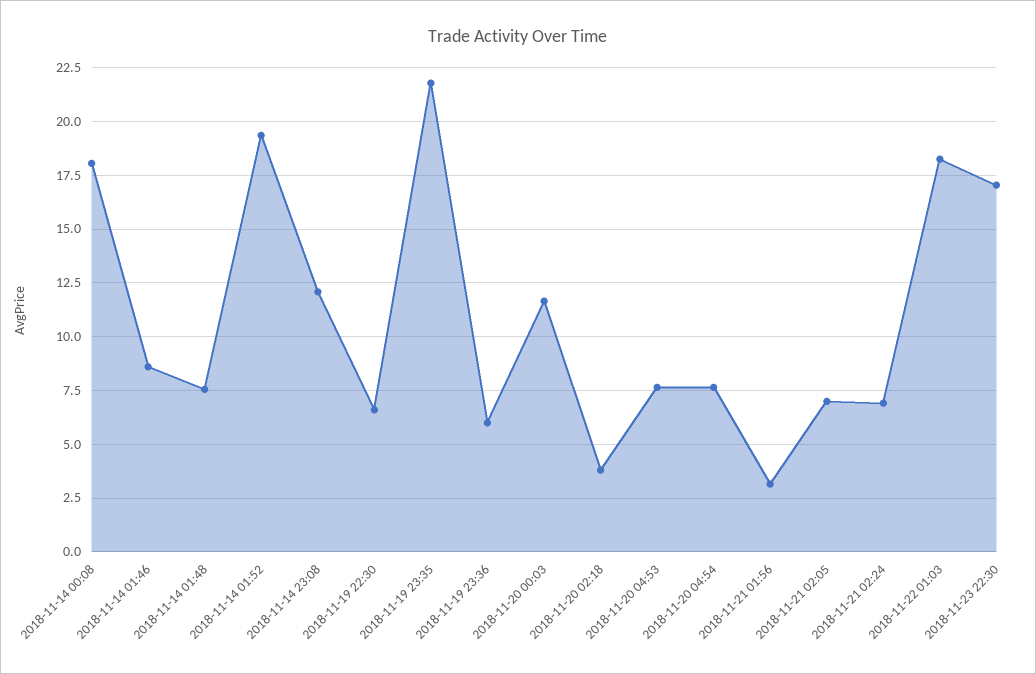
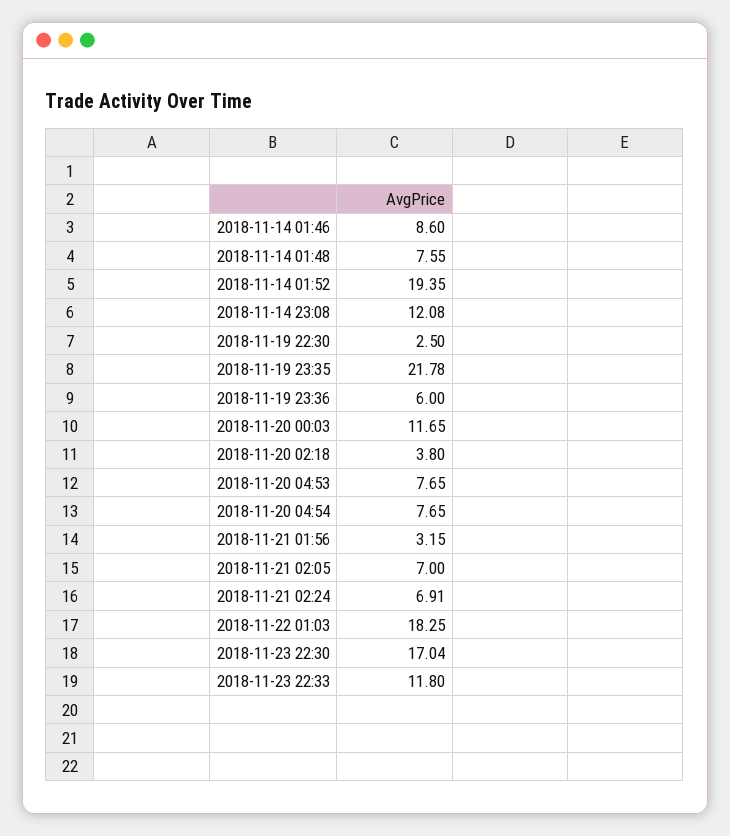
2018-11-14 00:08: 18 -> none
2018-11-19 22:30: 6.5 -> 2.5
2018-11-23 22:33: none -> 11.8

